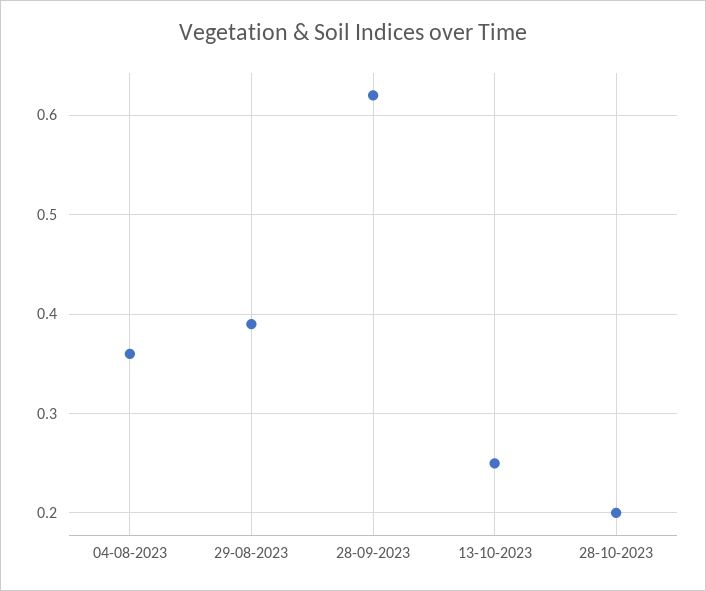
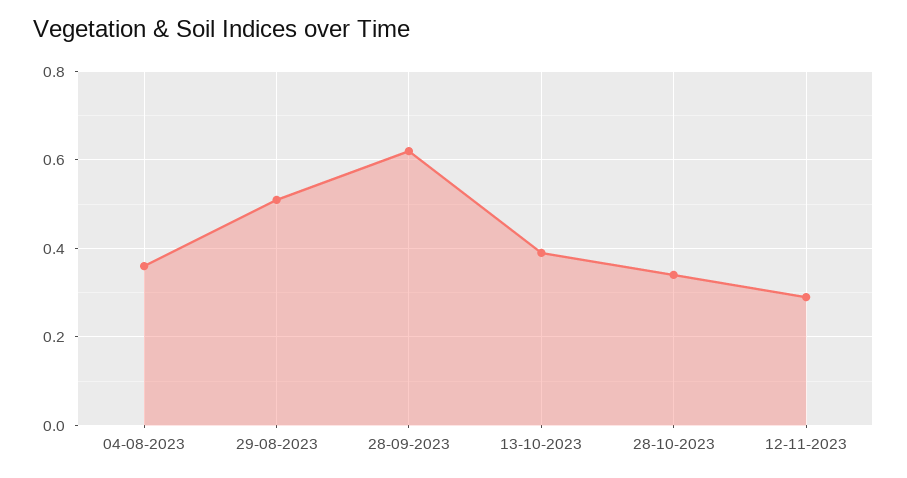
29-08-2023: 0.39 -> 0.5
13-10-2023: 0.25 -> 0.4
28-10-2023: 0.2 -> 0.35
12-11-2023: none -> 0.3

